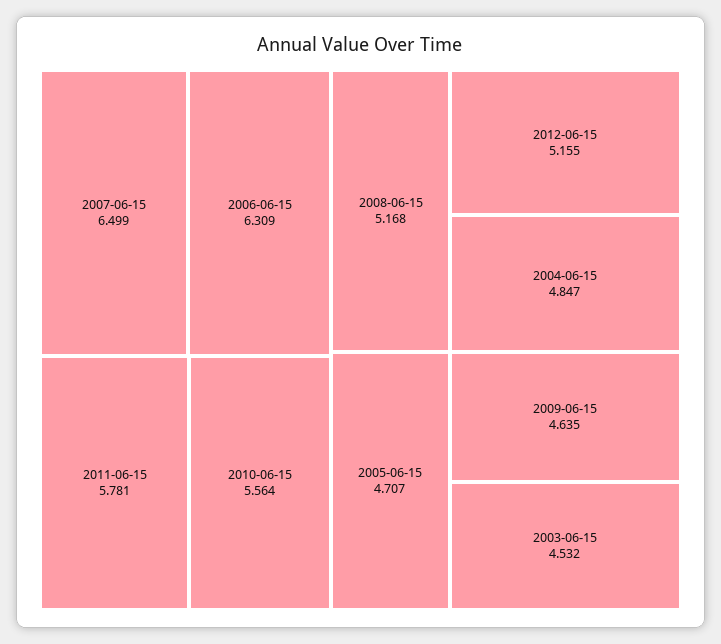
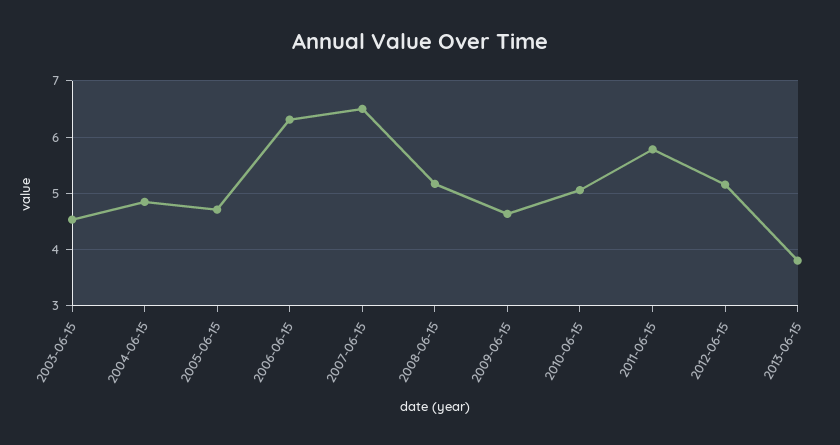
2010-06-15: 5.564 -> 5
2013-06-15: none -> 3.8

